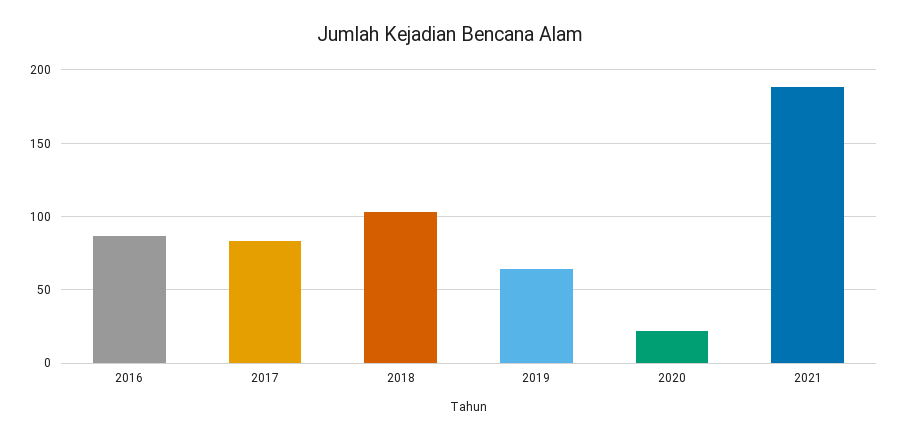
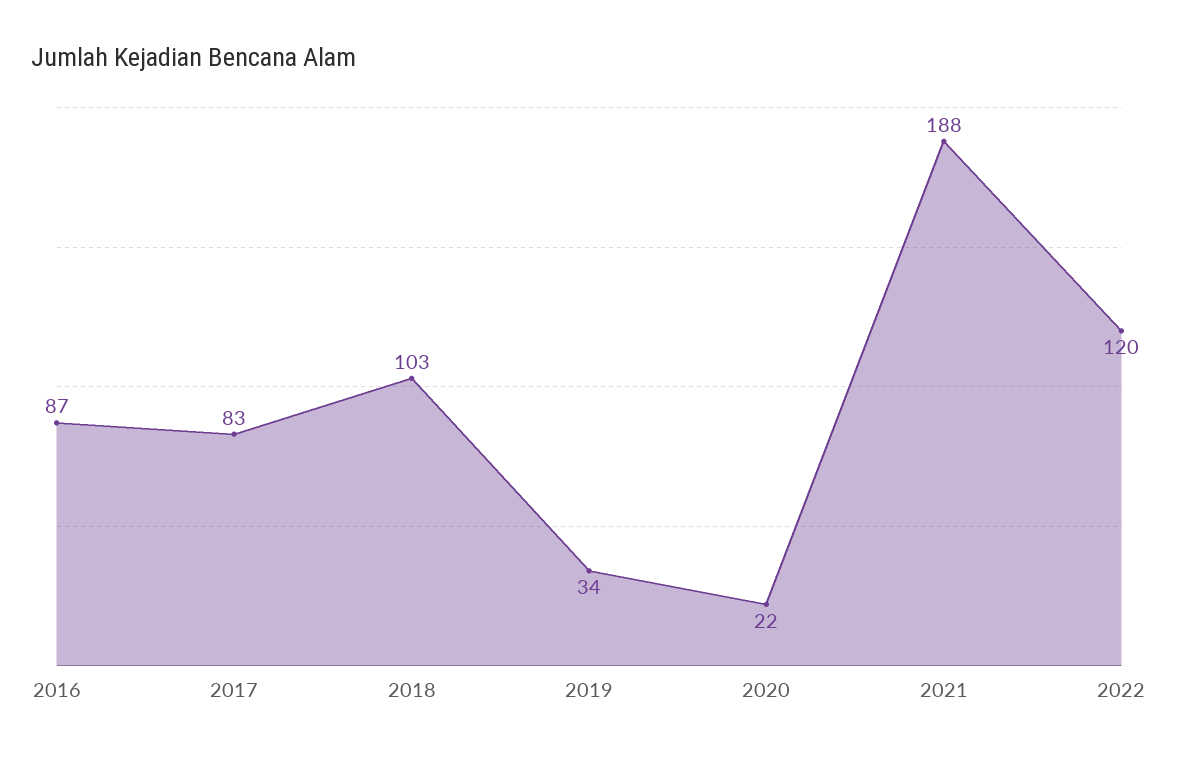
2019: 65 -> 34
2022: none -> 120

